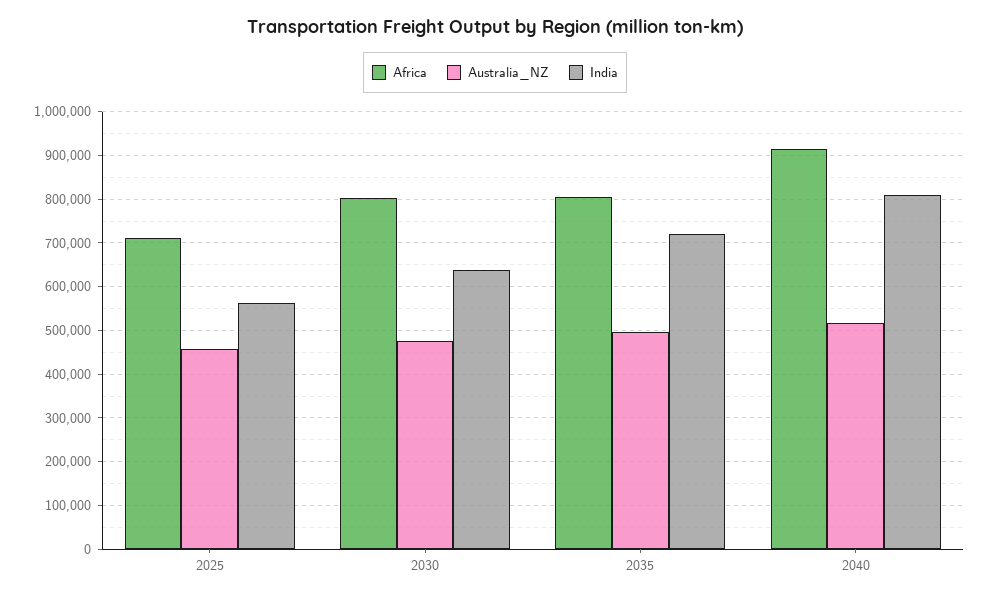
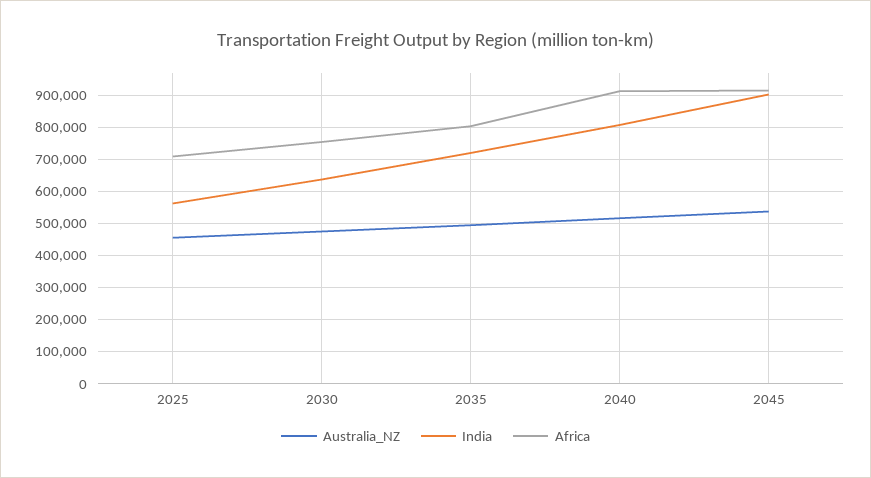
Africa, 2030: 800000 -> 760000
Australia_NZ, 2045: none -> 540000
India, 2045: none -> 900000
Africa, 2045: none -> 920000

